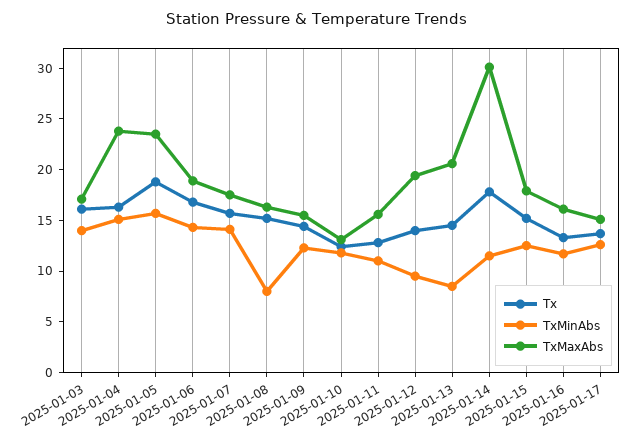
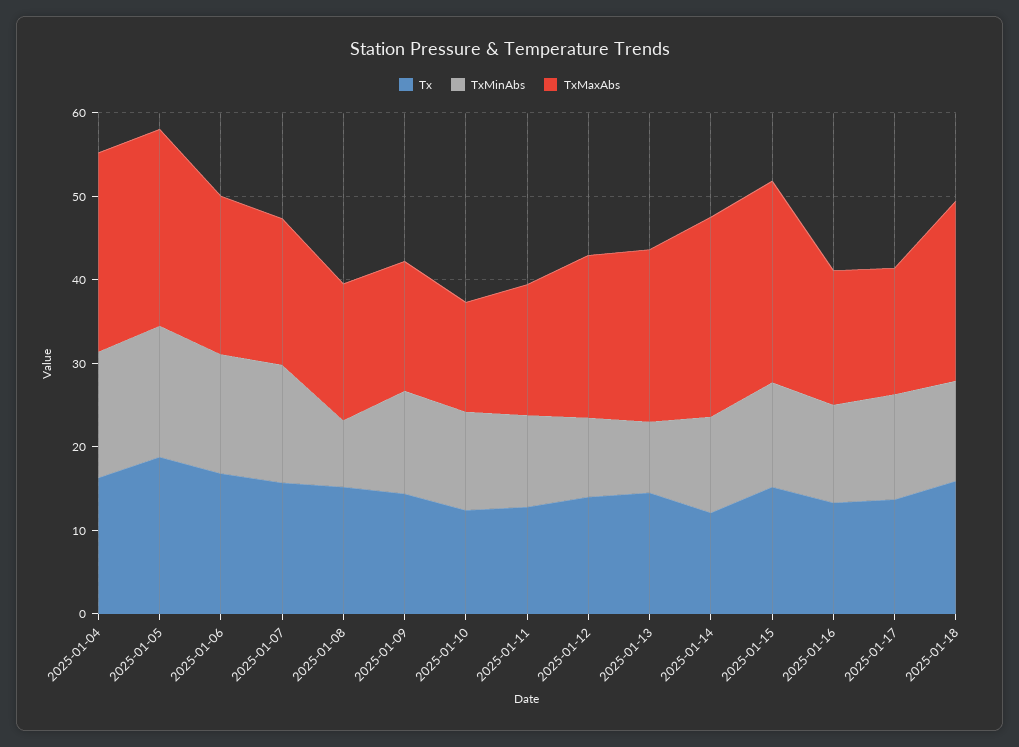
Tx, 2025-01-03: 16 -> none
TxMinAbs, 2025-01-03: 14 -> none
TxMaxAbs, 2025-01-03: 17 -> none
Tx, 2025-01-14: 18 -> 12
TxMaxAbs, 2025-01-14: 30 -> 24
TxMaxAbs, 2025-01-15: 18 -> 24
Tx, 2025-01-18: none -> 16
TxMinAbs, 2025-01-18: none -> 12
TxMaxAbs, 2025-01-18: none -> 22

